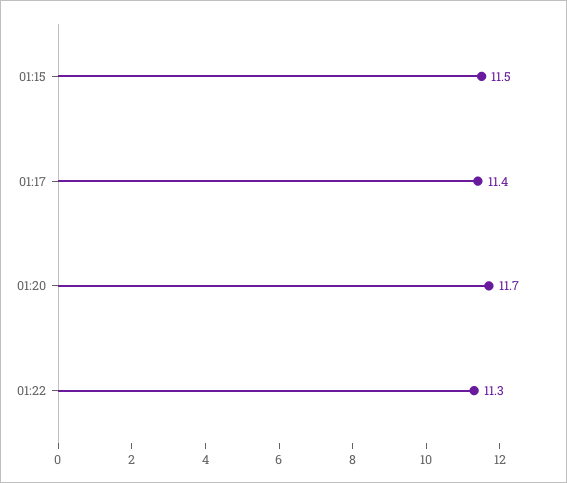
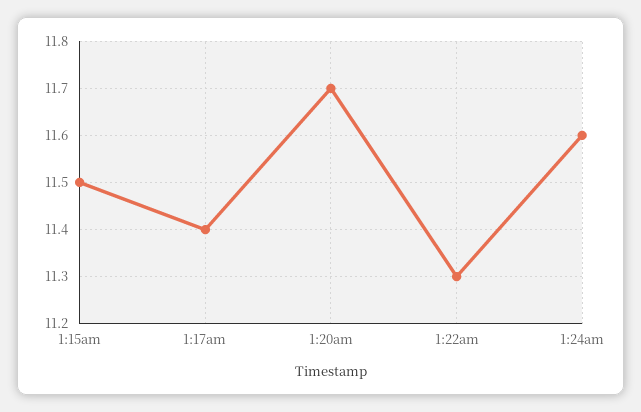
1:24am: none -> 11.6

